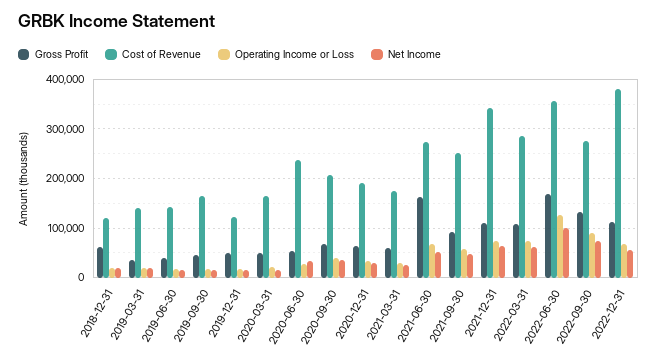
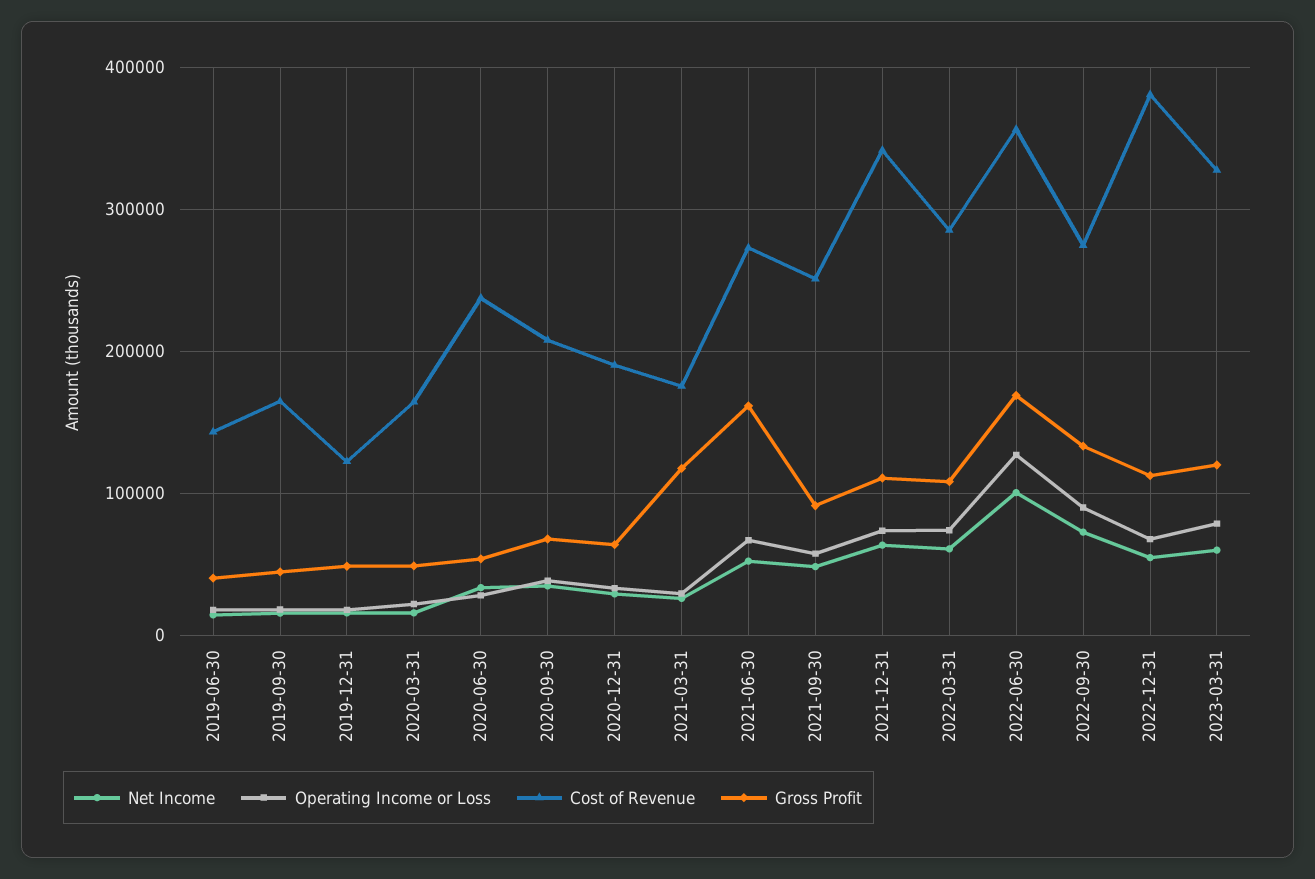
Gross Profit, 2018-12-31: 60000 -> none
Cost of Revenue, 2018-12-31: 120000 -> none
Operating Income or Loss, 2018-12-31: 20000 -> none
Net Income, 2018-12-31: 20000 -> none
Gross Profit, 2019-03-31: 40000 -> none
Cost of Revenue, 2019-03-31: 140000 -> none
Operating Income or Loss, 2019-03-31: 20000 -> none
Net Income, 2019-03-31: 20000 -> none
Gross Profit, 2021-03-31: 60000 -> 120000
Net Income, 2023-03-31: none -> 60000
Operating Income or Loss, 2023-03-31: none -> 80000
Cost of Revenue, 2023-03-31: none -> 330000
Gross Profit, 2023-03-31: none -> 120000

